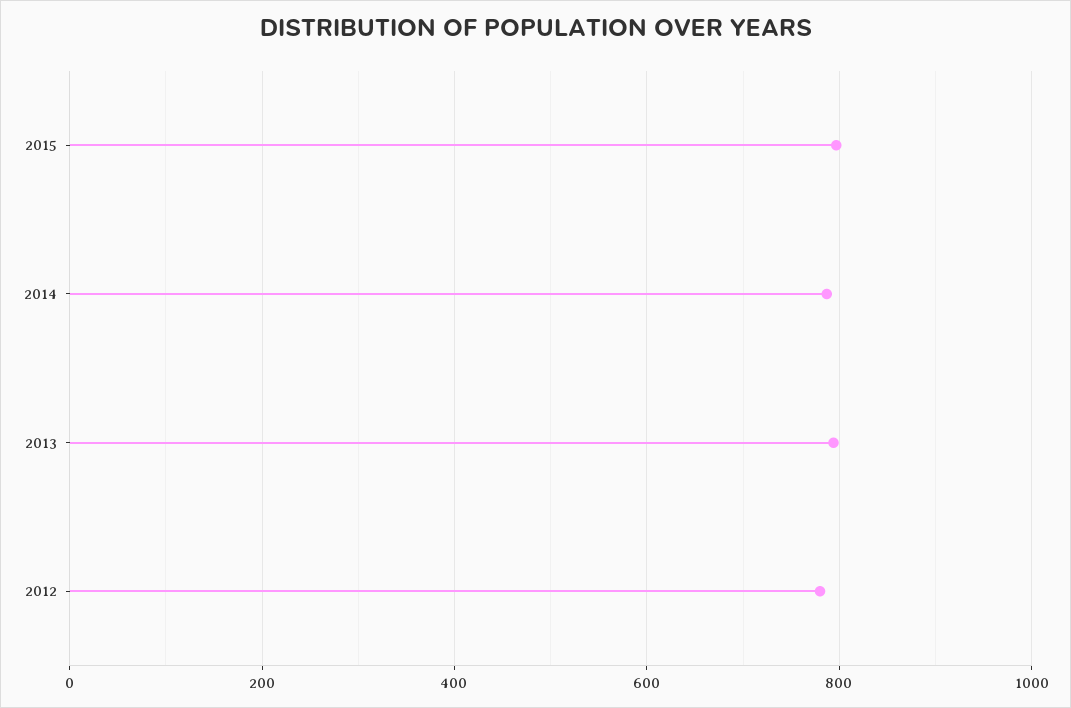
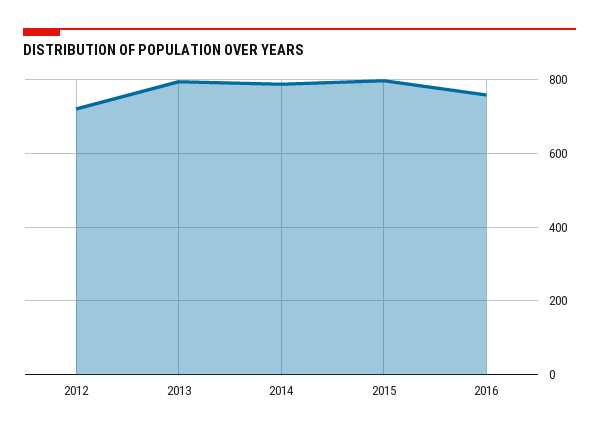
2012: 780 -> 720
2016: none -> 760

